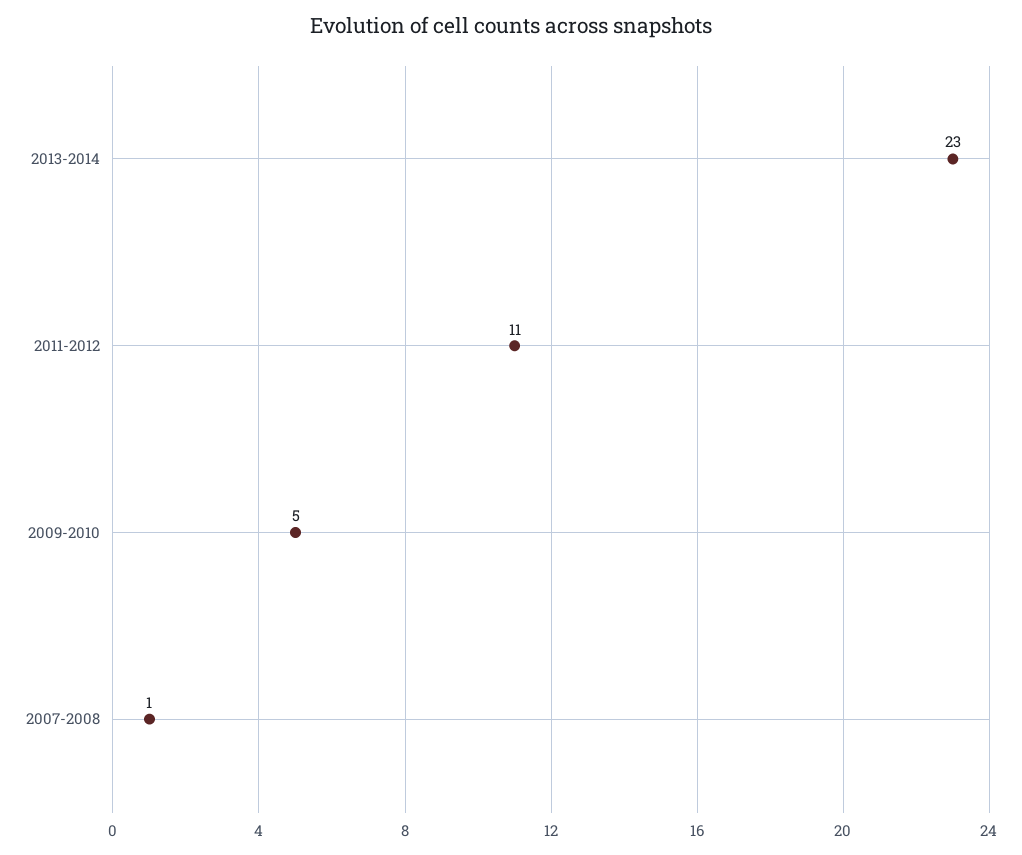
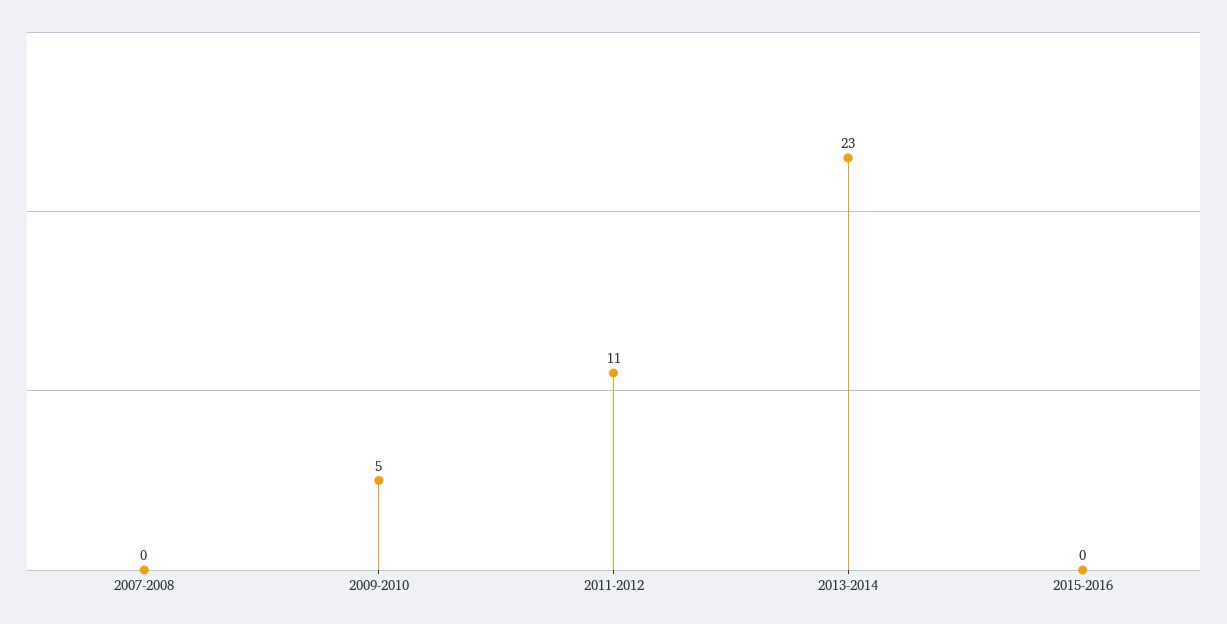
2007-2008: 1 -> 0
2015-2016: none -> 0

